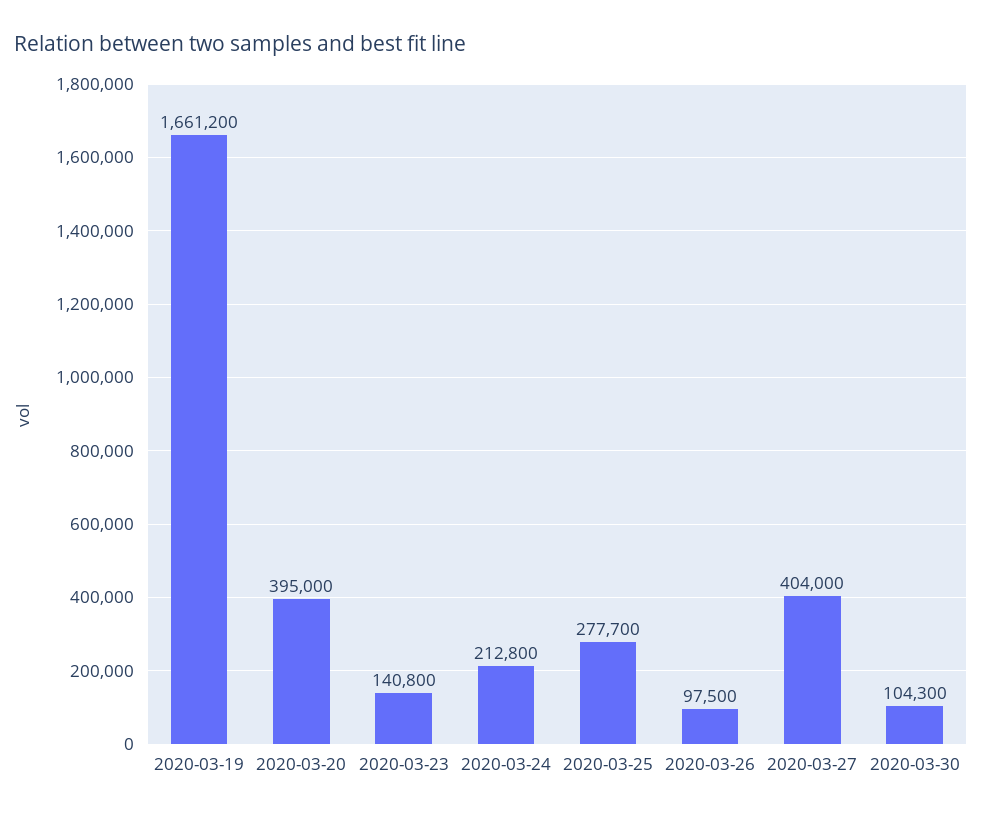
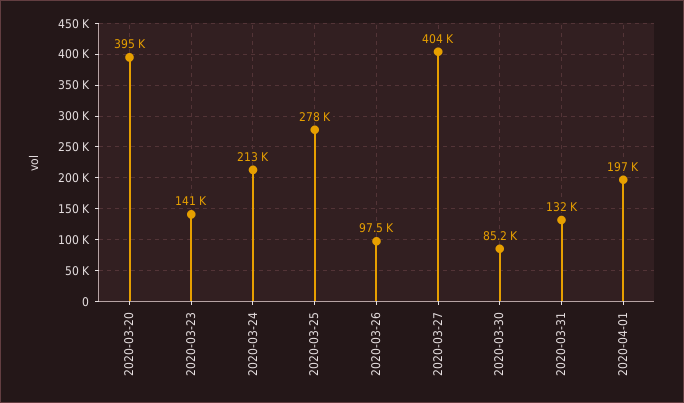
2020-03-19: 1661200 -> none
2020-03-30: 104300 -> 85200
2020-03-31: none -> 132000
2020-04-01: none -> 197000

